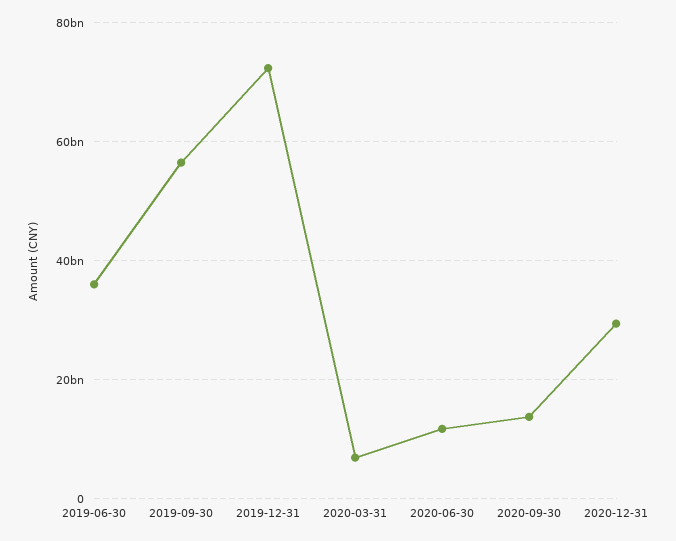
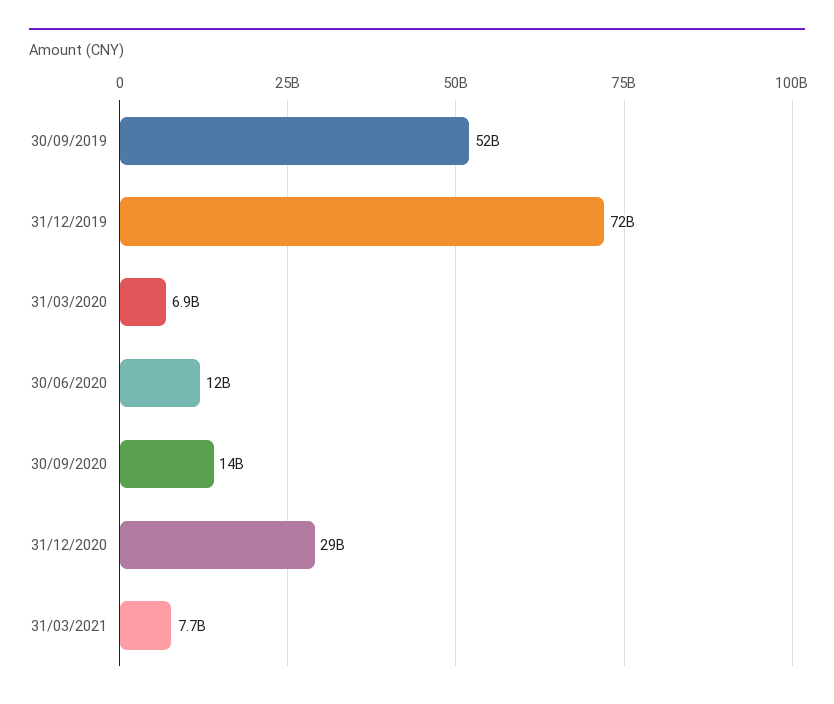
2019-06-30: 36000000000 -> none
2019-09-30: 56000000000 -> 52000000000
31/03/2021: none -> 7700000000

